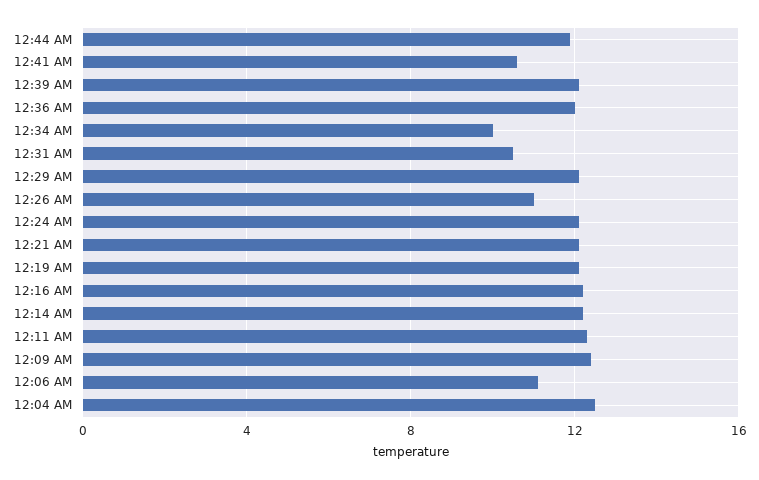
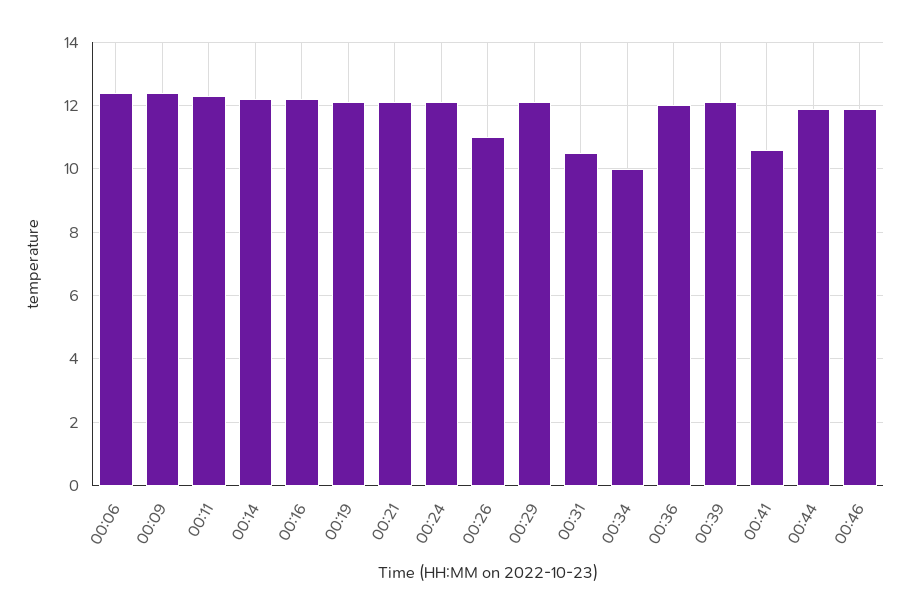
12:06 AM: 11 -> 12.5
12:04 AM: 12.5 -> none
00:46: none -> 12

